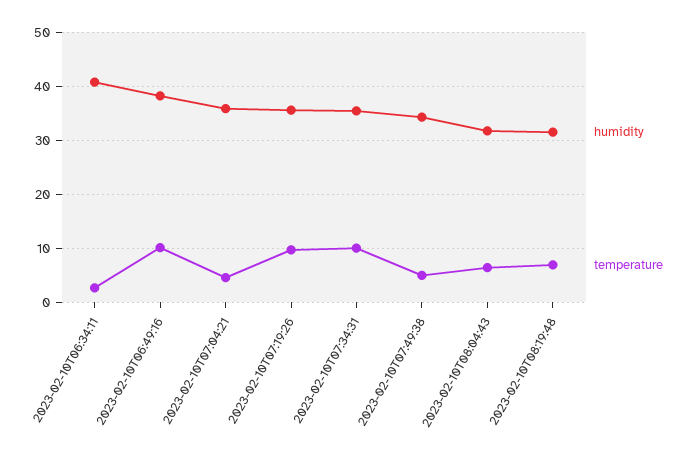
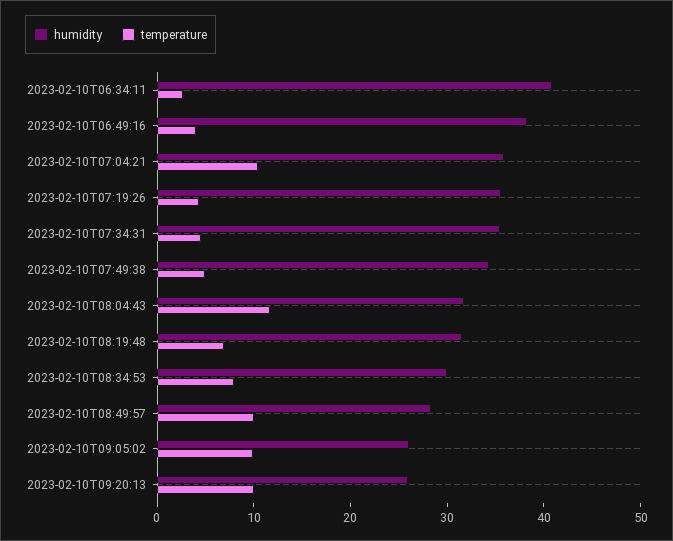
temperature, 2023-02-10T06:49:16: 10 -> 4
temperature, 2023-02-10T07:04:21: 4 -> 10
temperature, 2023-02-10T07:19:26: 10 -> 4
temperature, 2023-02-10T07:34:31: 10 -> 4
temperature, 2023-02-10T08:04:43: 6 -> 12
humidity, 2023-02-10T08:34:53: none -> 30
temperature, 2023-02-10T08:34:53: none -> 8
humidity, 2023-02-10T08:49:57: none -> 28
temperature, 2023-02-10T08:49:57: none -> 10
humidity, 2023-02-10T09:05:02: none -> 26
temperature, 2023-02-10T09:05:02: none -> 10
humidity, 2023-02-10T09:20:13: none -> 26
temperature, 2023-02-10T09:20:13: none -> 10

